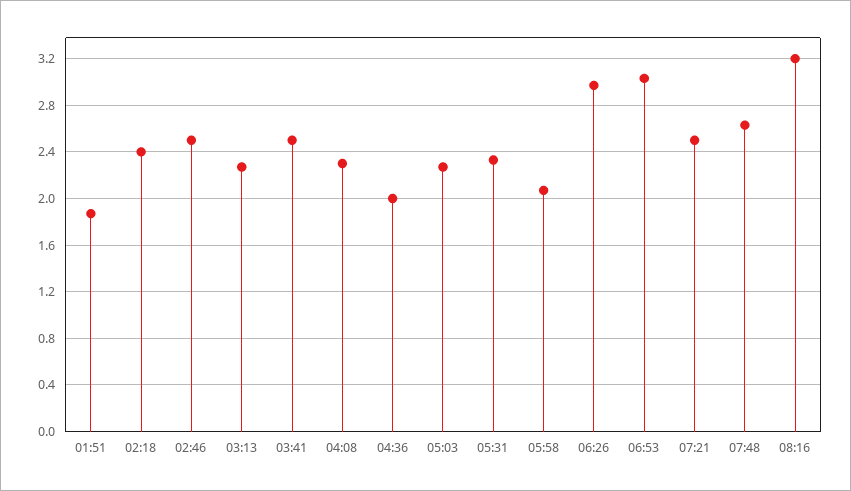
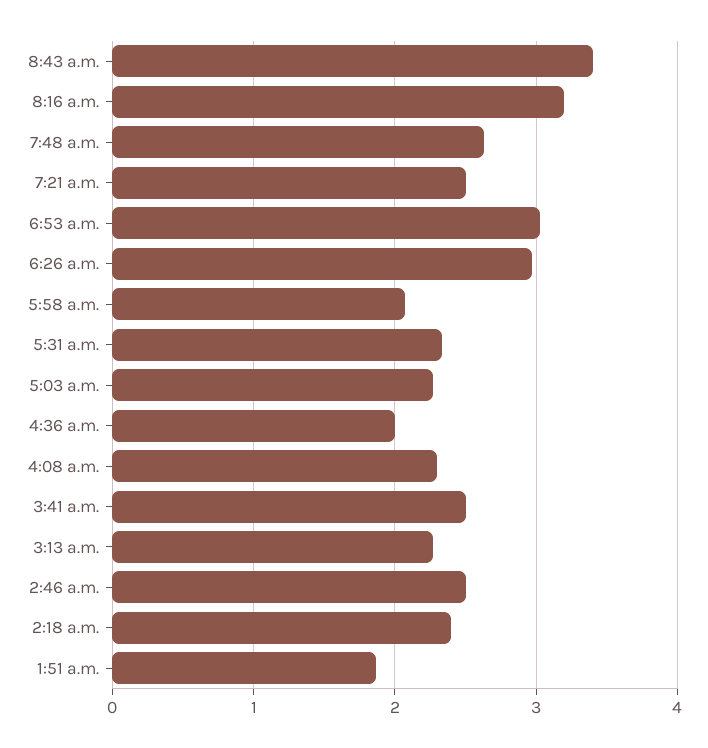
8:43 a.m.: none -> 3.4

